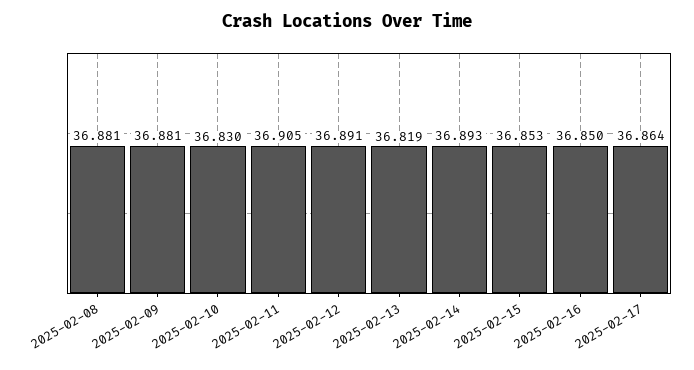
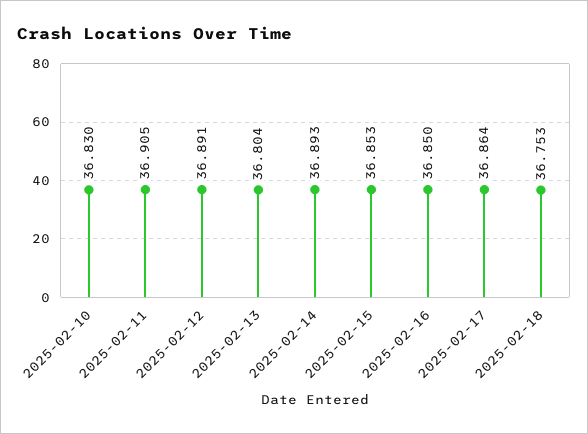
2025-02-08: 36.881 -> none
2025-02-09: 36.881 -> none
2025-02-13: 36.819 -> 36.804
2025-02-18: none -> 36.753

